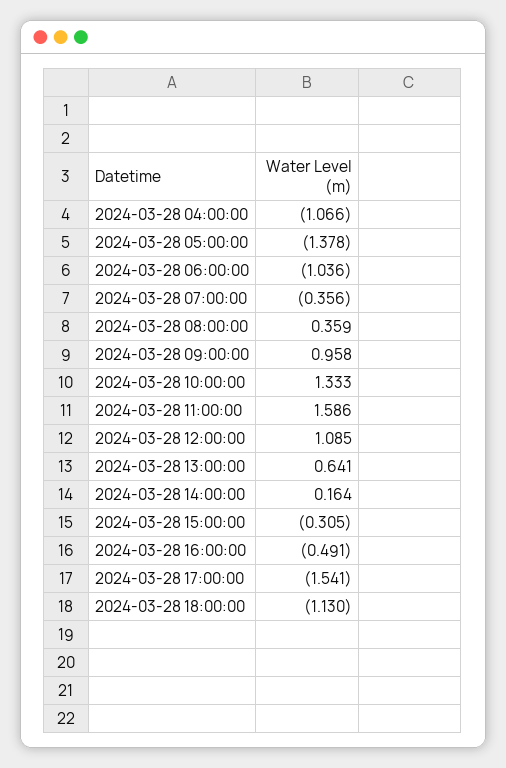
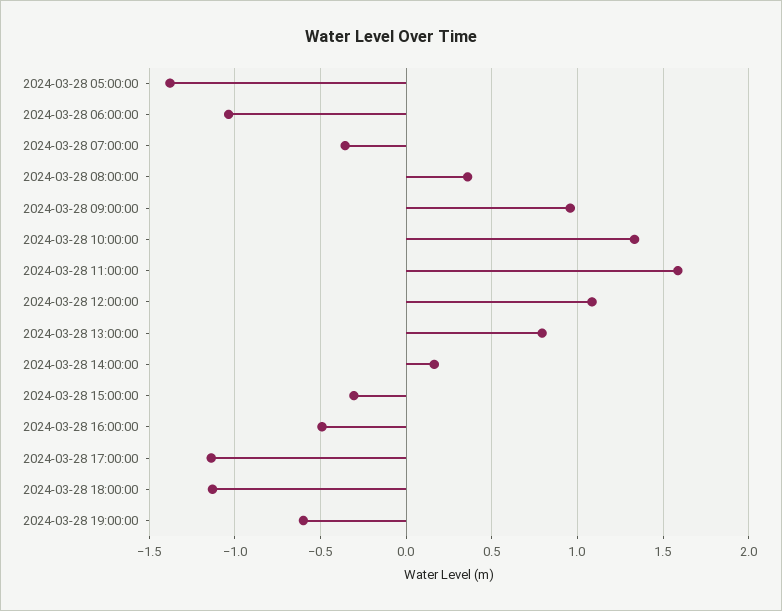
2024-03-28 04:00:00: -1.066 -> none
2024-03-28 13:00:00: 0.641 -> 0.8
2024-03-28 17:00:00: -1.541 -> -1.15
2024-03-28 19:00:00: none -> -0.6

